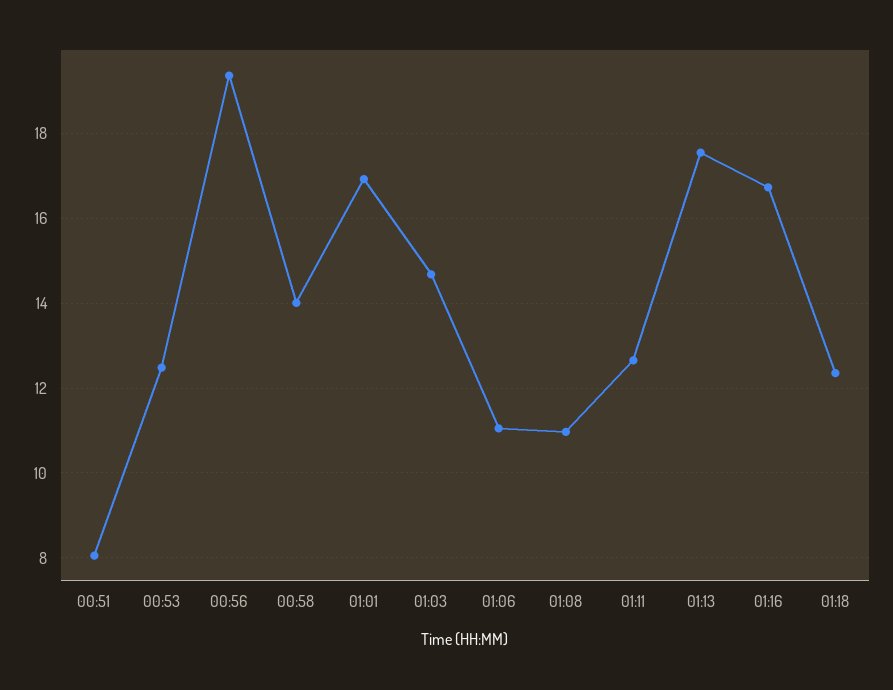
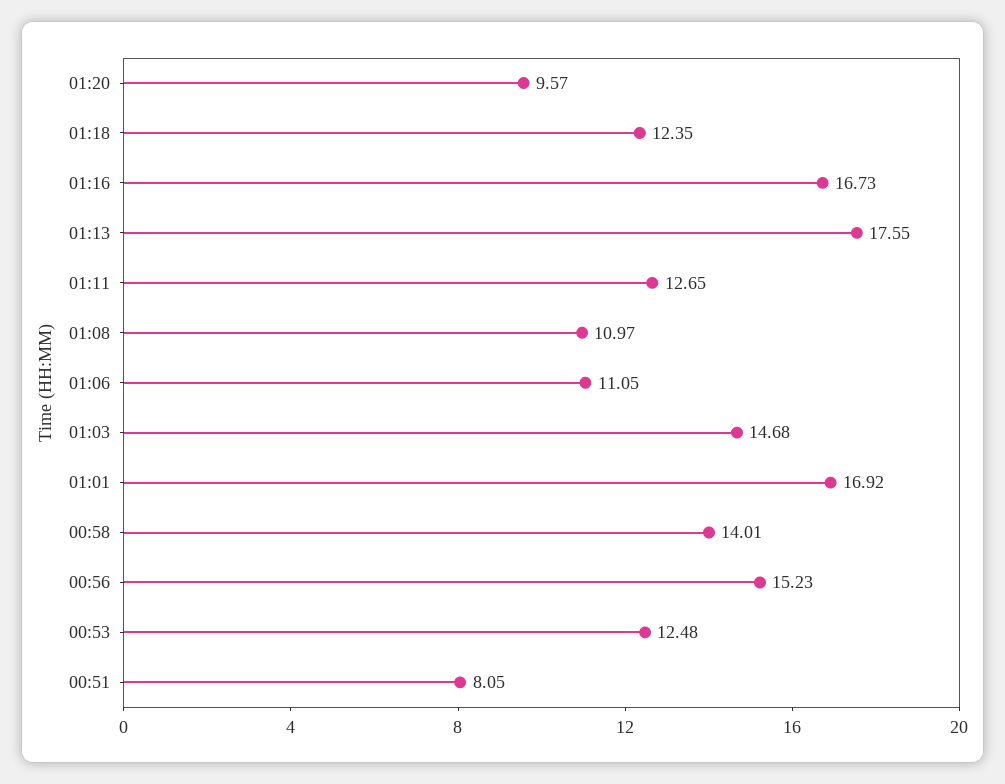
00:56: 19.4 -> 15.23
01:20: none -> 9.57

